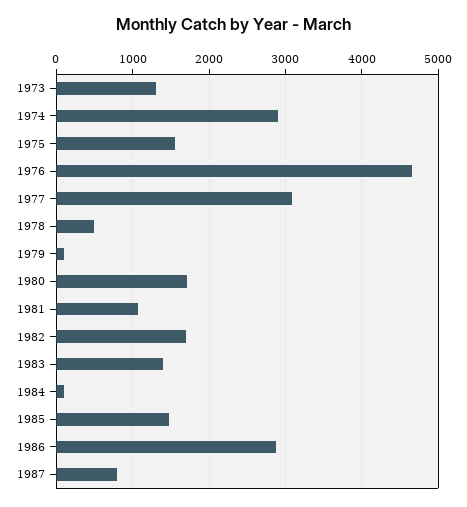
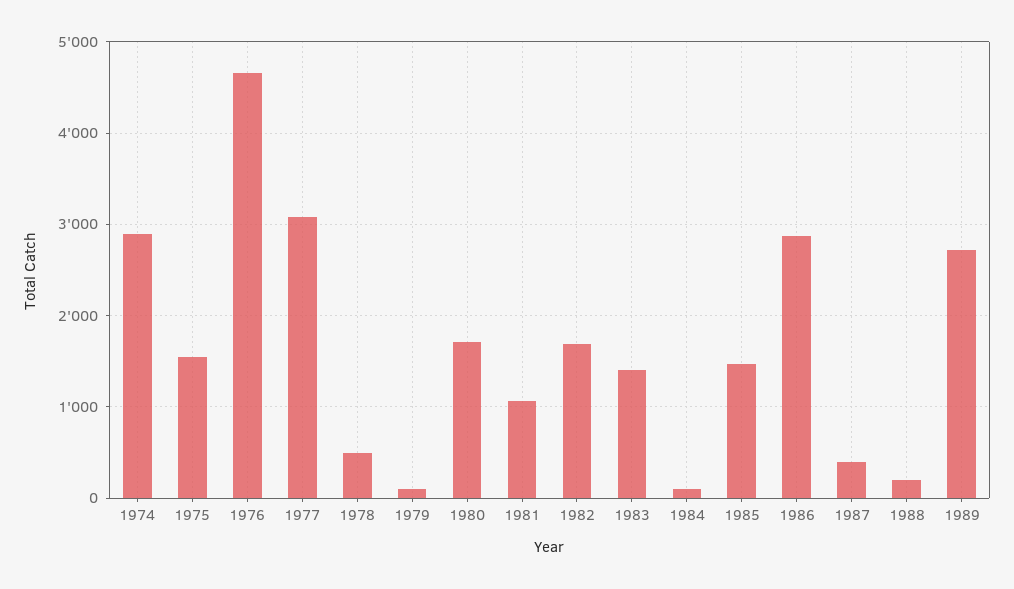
1973: 1300 -> none
1987: 800 -> 400
1988: none -> 200
1989: none -> 2700

